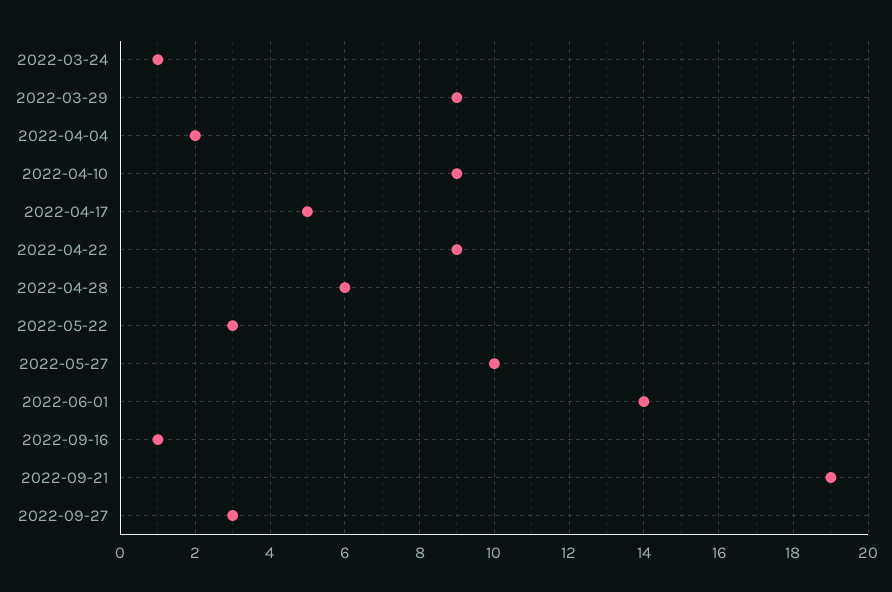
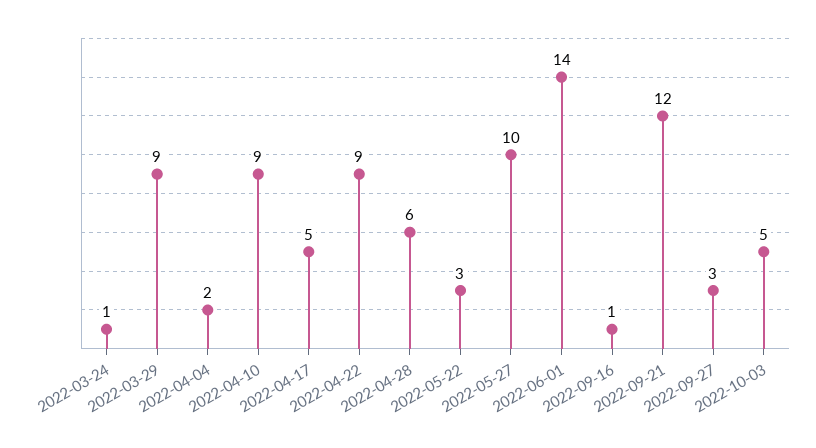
2022-09-21: 19 -> 12
2022-10-03: none -> 5

